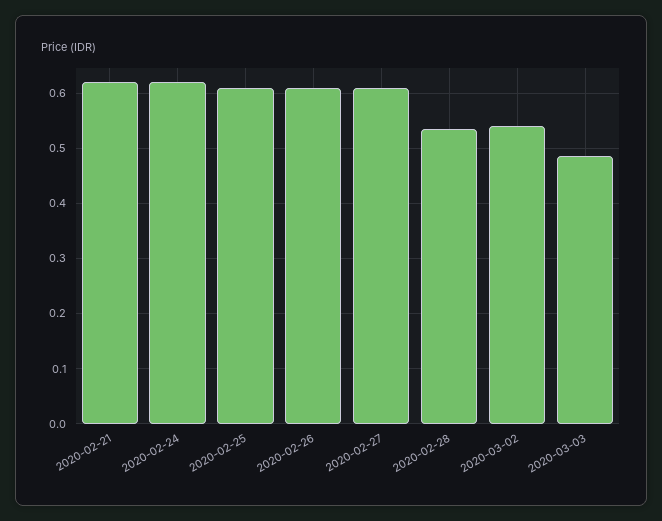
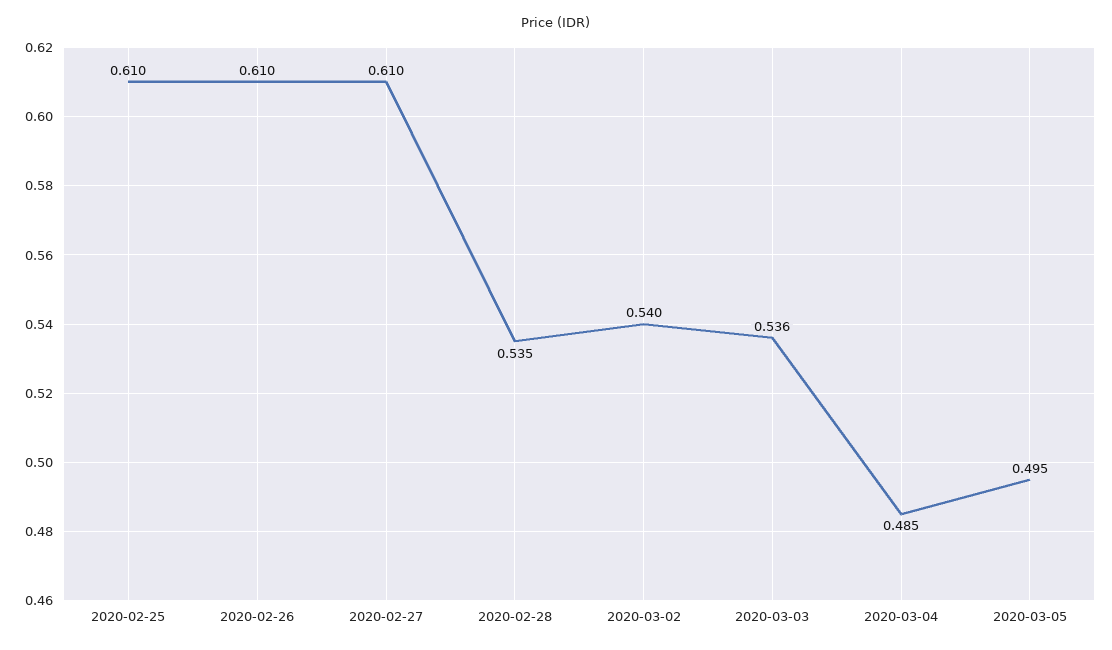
2020-02-21: 0.62 -> none
2020-02-24: 0.62 -> none
2020-03-03: 0.48 -> 0.536
2020-03-04: none -> 0.485
2020-03-05: none -> 0.495

